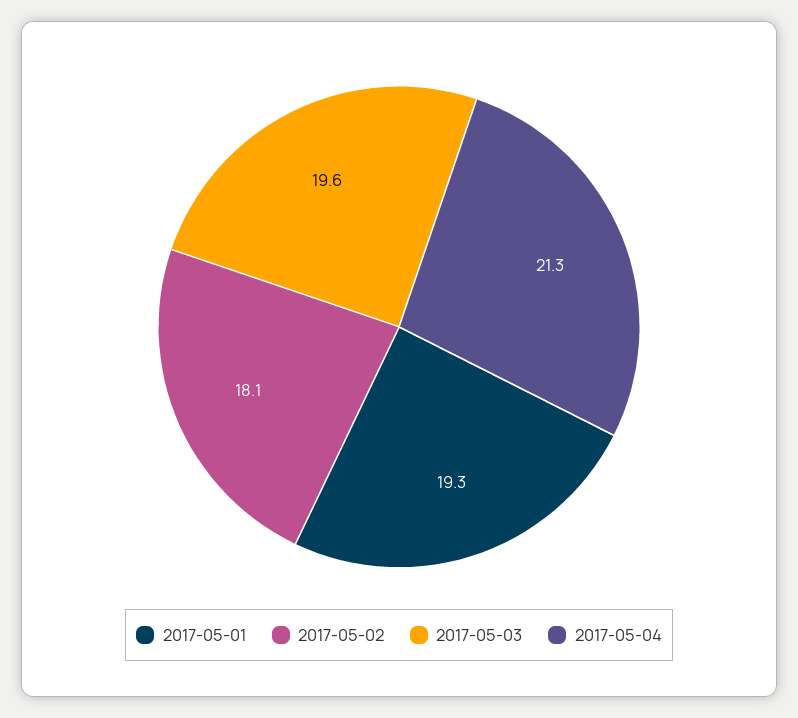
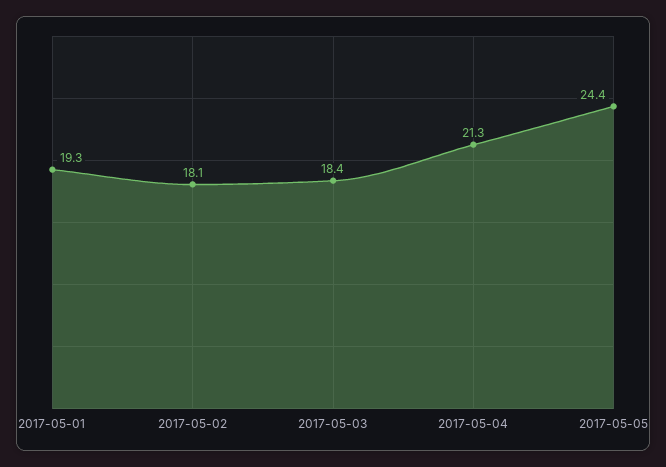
2017-05-03: 19.6 -> 18.4
2017-05-05: none -> 24.4

